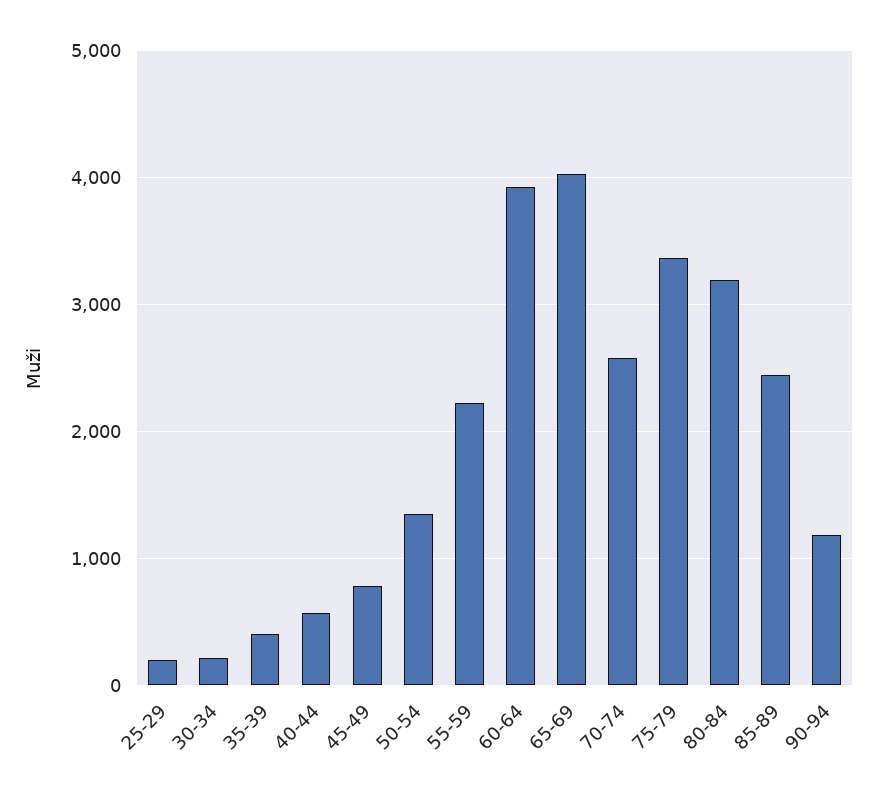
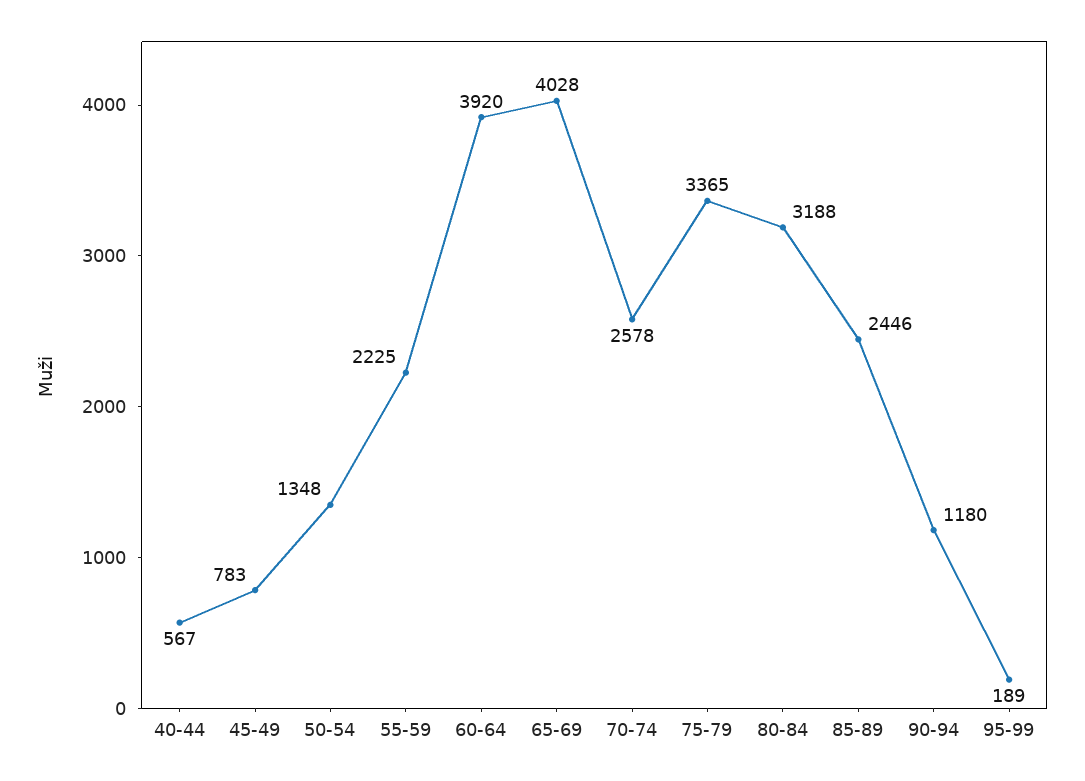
25-29: 200 -> none
30-34: 200 -> none
35-39: 400 -> none
95-99: none -> 189

